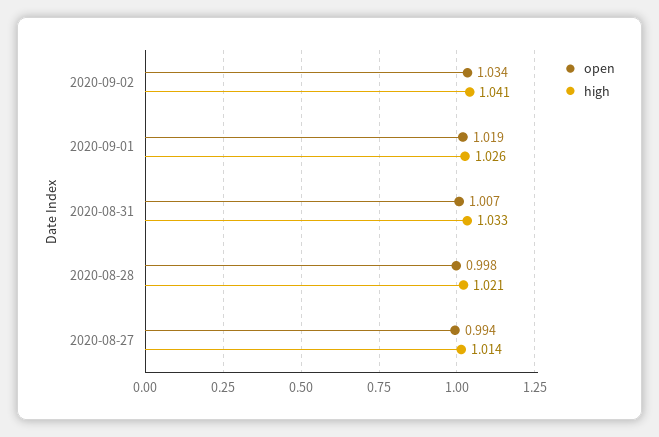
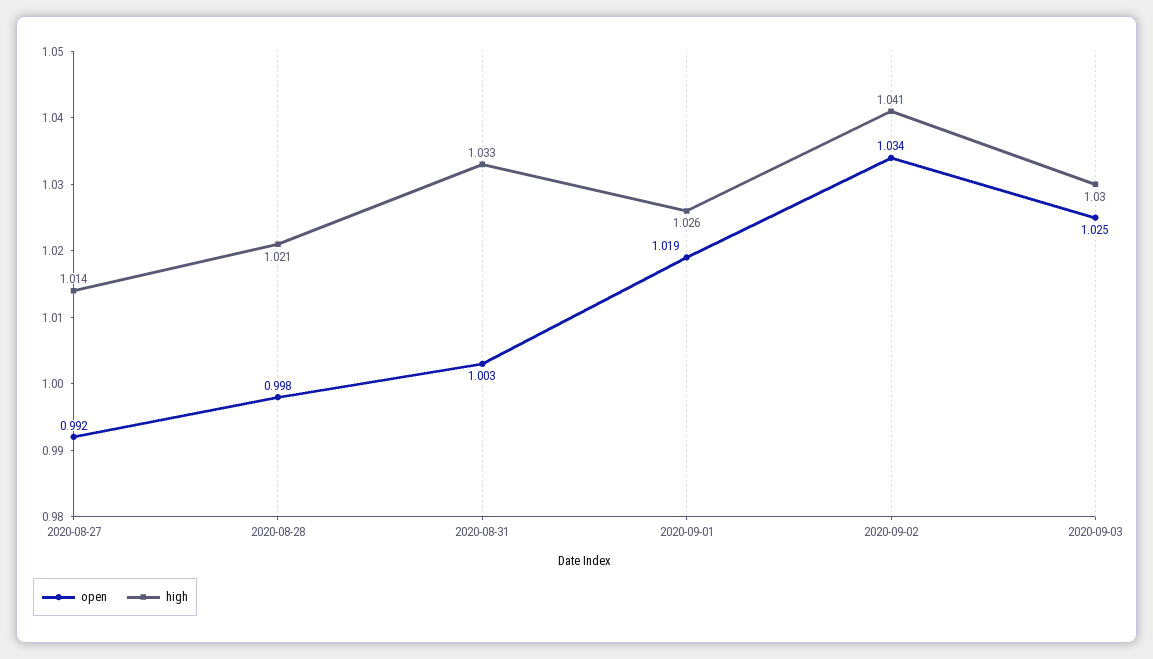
open, 2020-08-31: 1.007 -> 1.003
open, 2020-08-27: 0.994 -> 0.992
open, 2020-09-03: none -> 1.025
high, 2020-09-03: none -> 1.03

